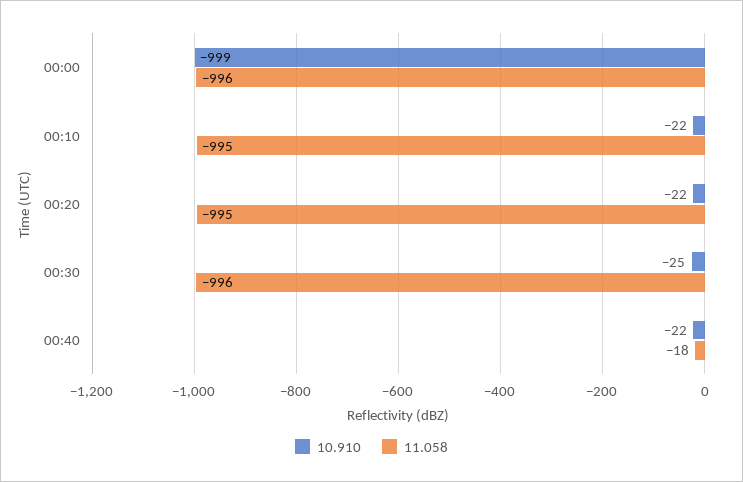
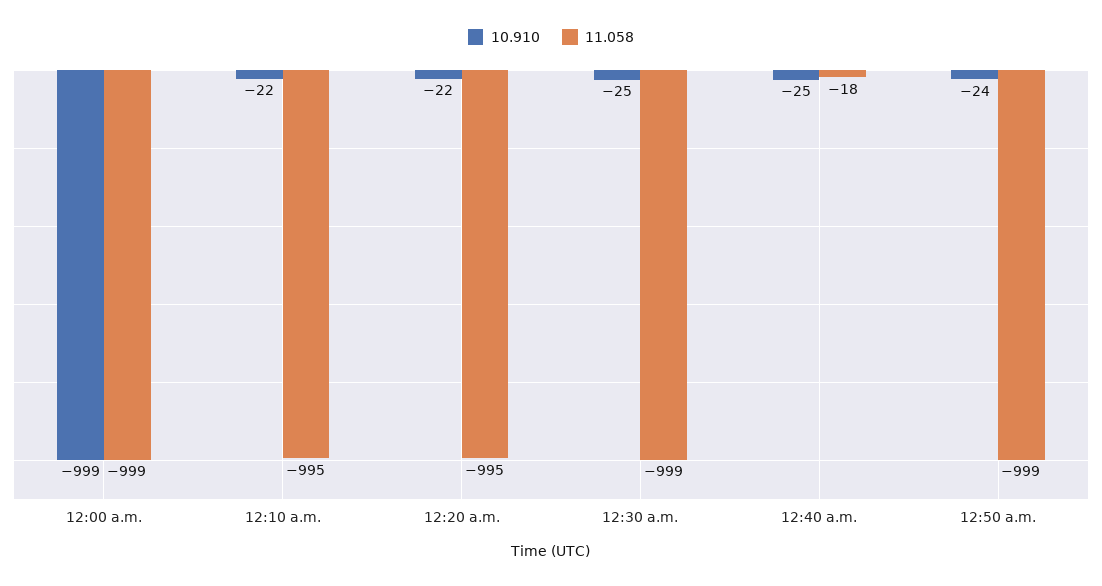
11.058, 00:00: -996 -> -999
11.058, 00:30: -996 -> -999
10.910, 00:40: -22 -> -25
10.910, 12:50 a.m.: none -> -24
11.058, 12:50 a.m.: none -> -999

